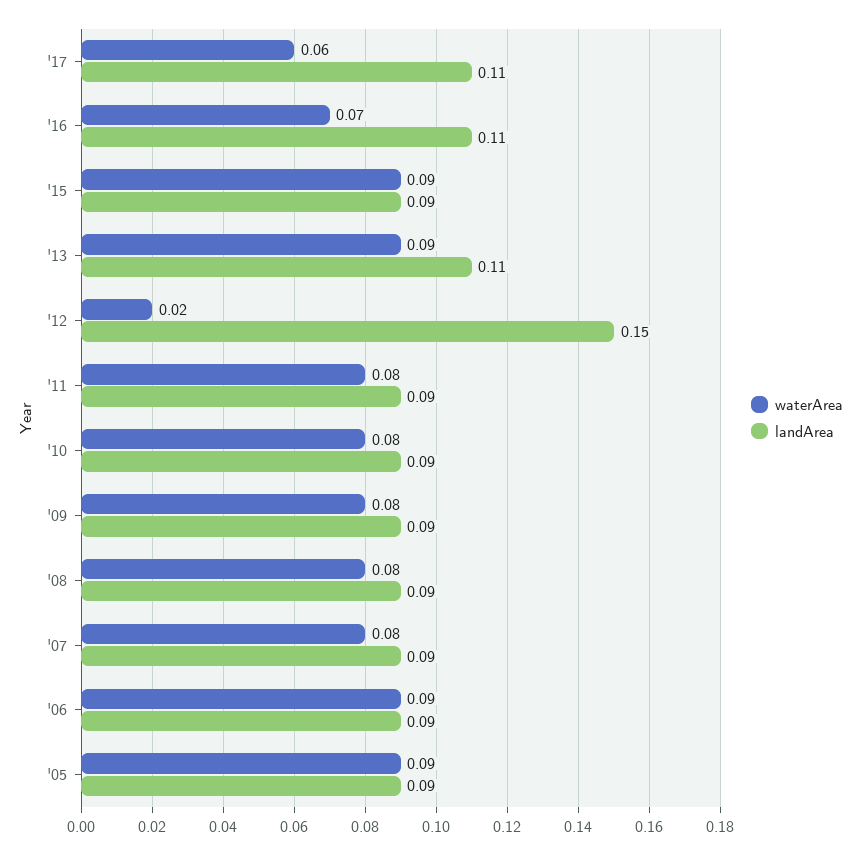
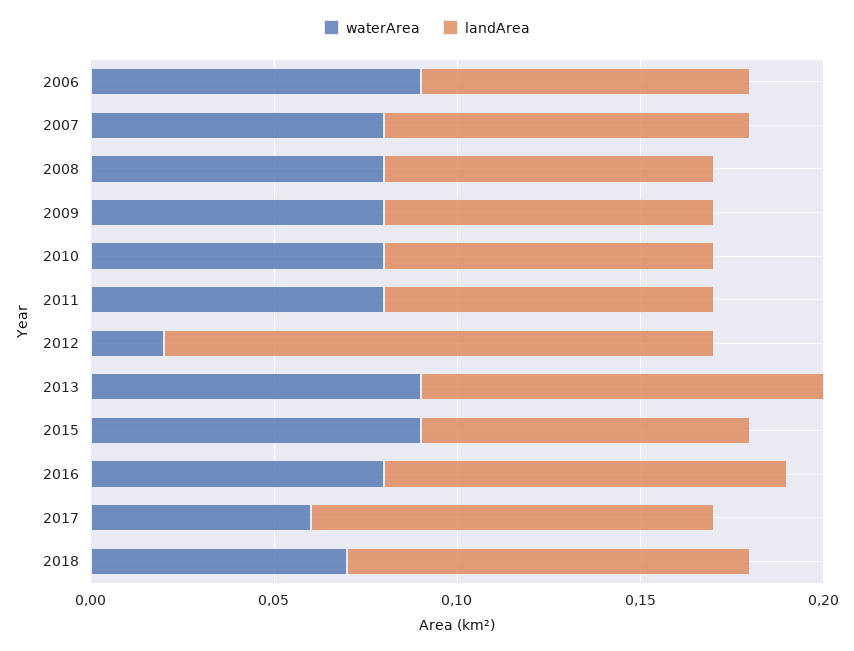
waterArea, '16: 0.07 -> 0.08
landArea, '07: 0.09 -> 0.1
waterArea, '05: 0.09 -> none
landArea, '05: 0.09 -> none
waterArea, 2018: none -> 0.07
landArea, 2018: none -> 0.11

